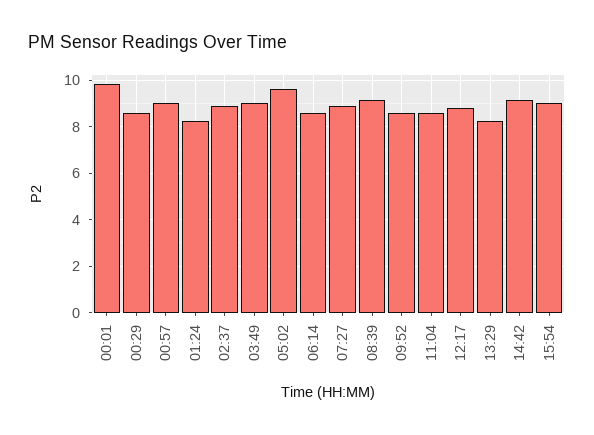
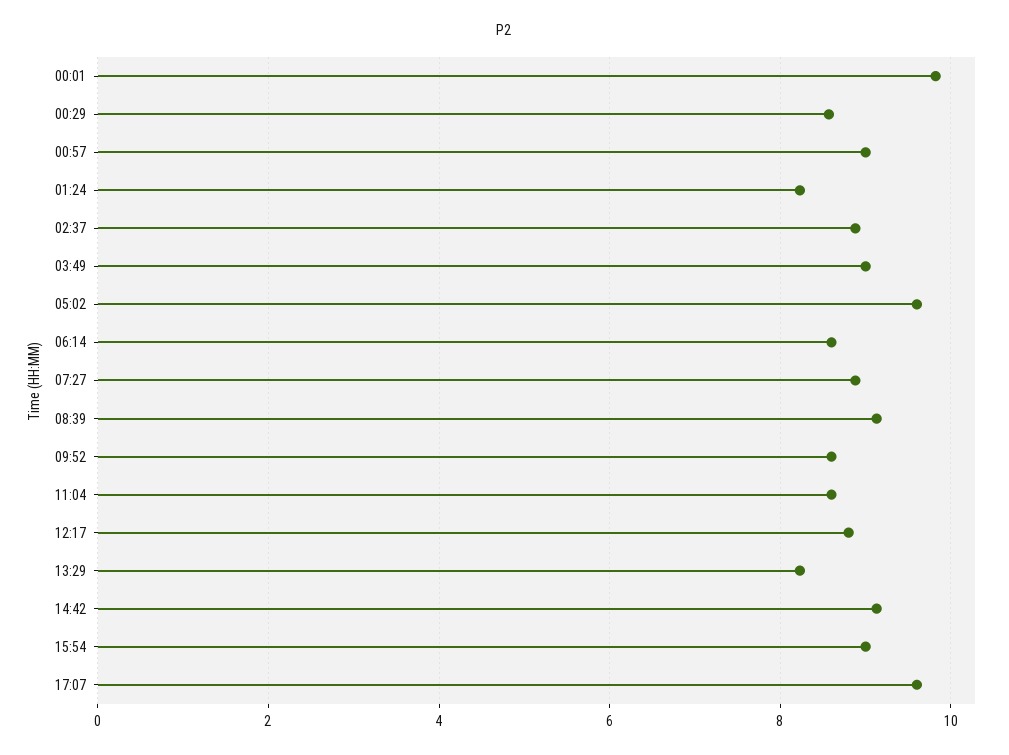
17:07: none -> 9.6

